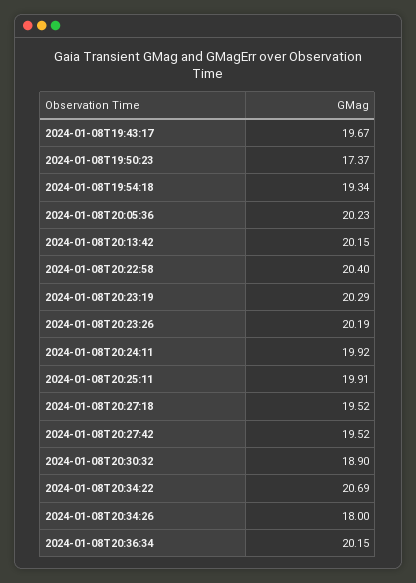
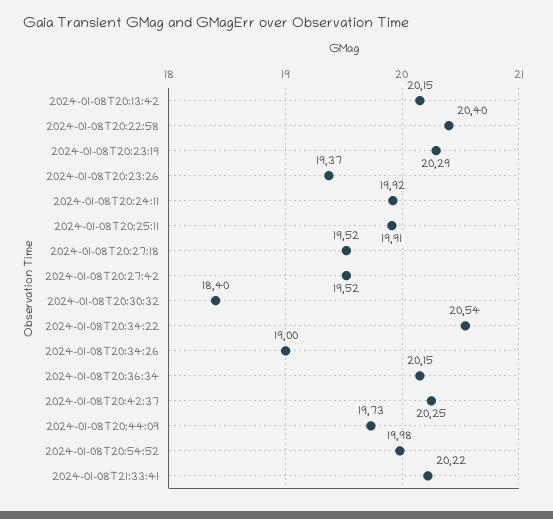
2024-01-08T19:43:17: 19.67 -> none
2024-01-08T19:50:23: 17.37 -> none
2024-01-08T19:54:18: 19.34 -> none
2024-01-08T20:05:36: 20.23 -> none
2024-01-08T20:23:26: 20.19 -> 19.37
2024-01-08T20:30:32: 18.9 -> 18.4
2024-01-08T20:34:22: 20.69 -> 20.54
2024-01-08T20:34:26: 18 -> 19
2024-01-08T20:42:37: none -> 20.25
2024-01-08T20:44:09: none -> 19.73
2024-01-08T20:54:52: none -> 19.98
2024-01-08T21:33:41: none -> 20.22

